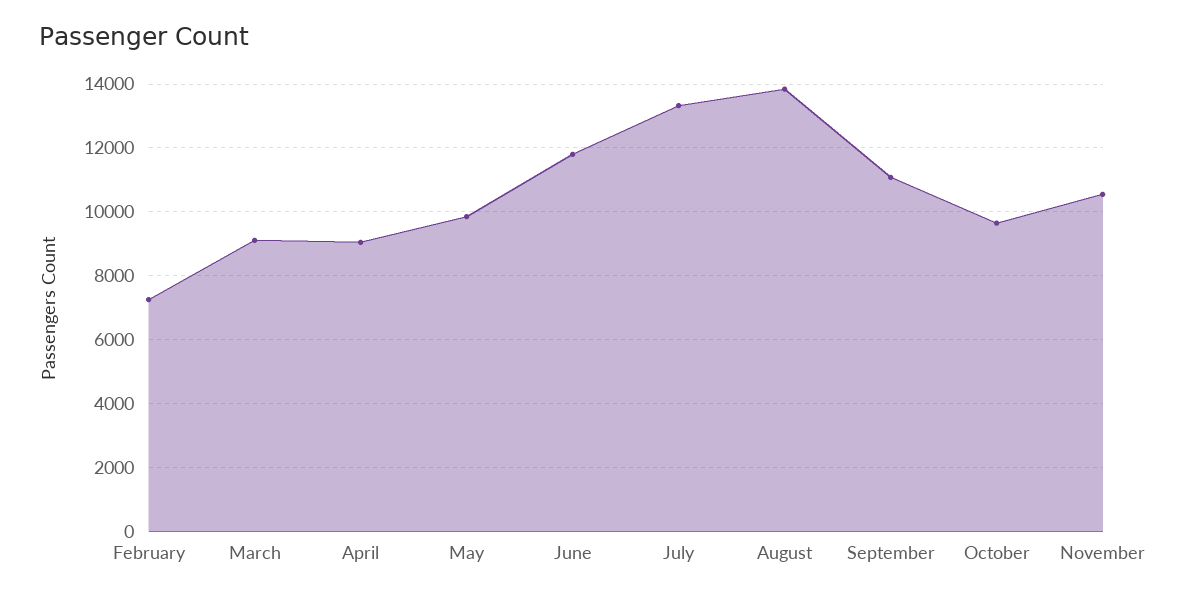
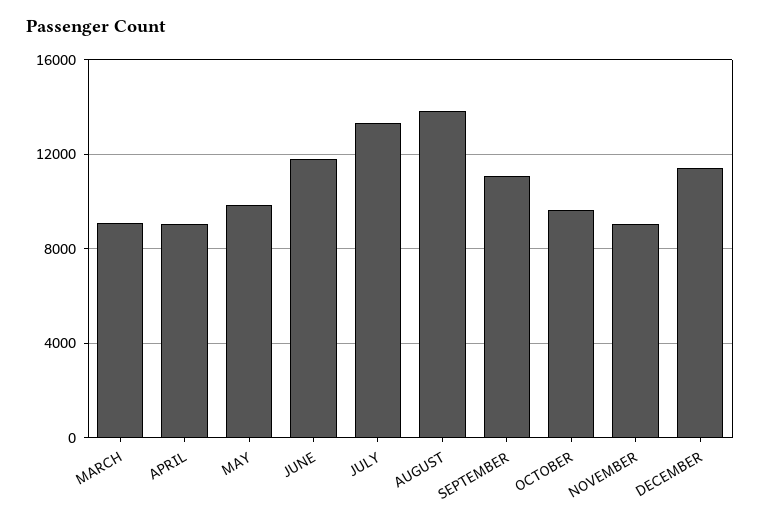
February: 7200 -> none
November: 10600 -> 9000
DECEMBER: none -> 11500

